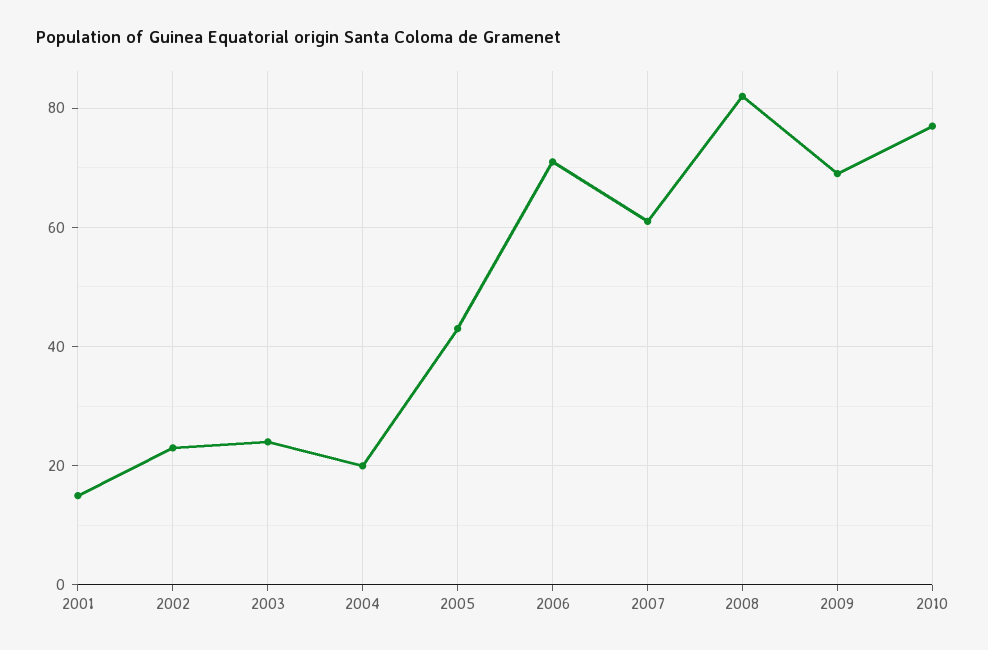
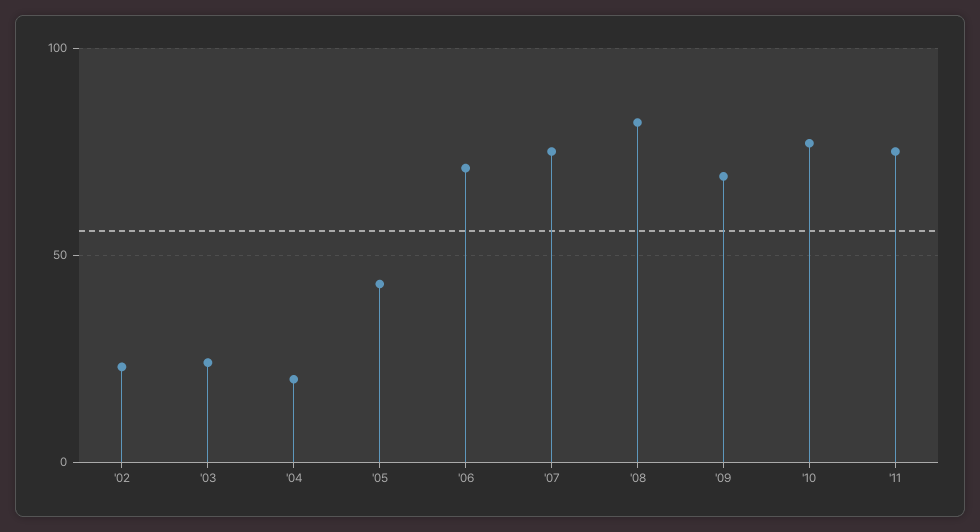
2001: 15 -> none
2007: 60 -> 75
'11: none -> 75

